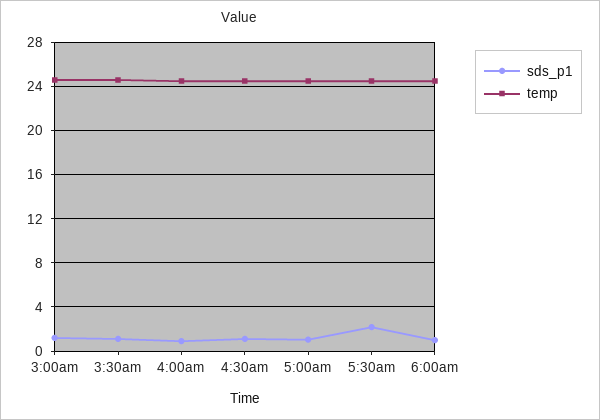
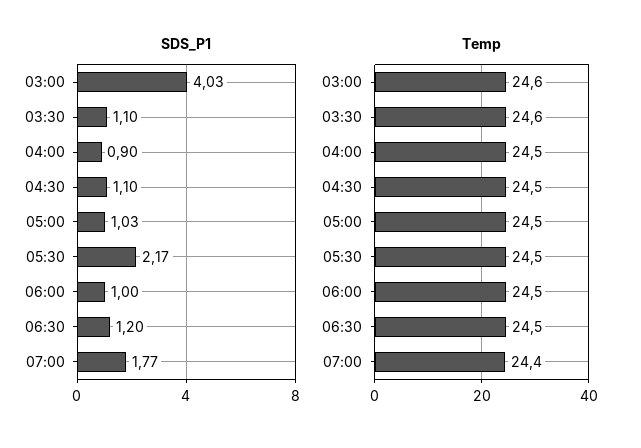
sds_p1, 3:00am: 1 -> 4.03
sds_p1, 06:30: none -> 1.2
sds_p1, 07:00: none -> 1.77
temp, 06:30: none -> 24.5
temp, 07:00: none -> 24.4

